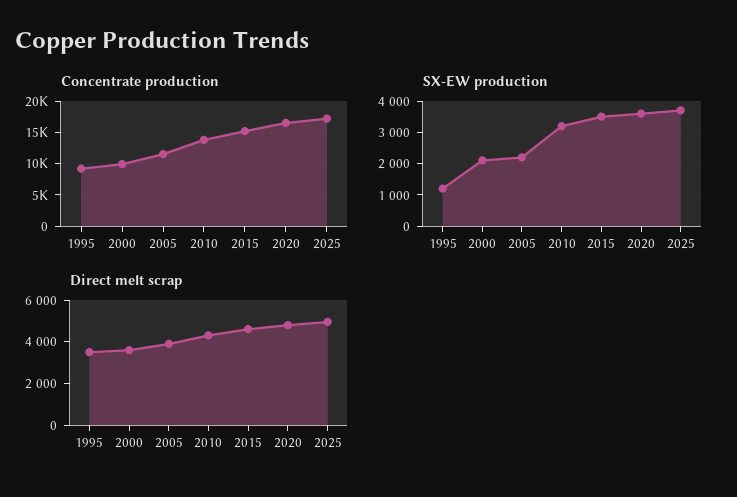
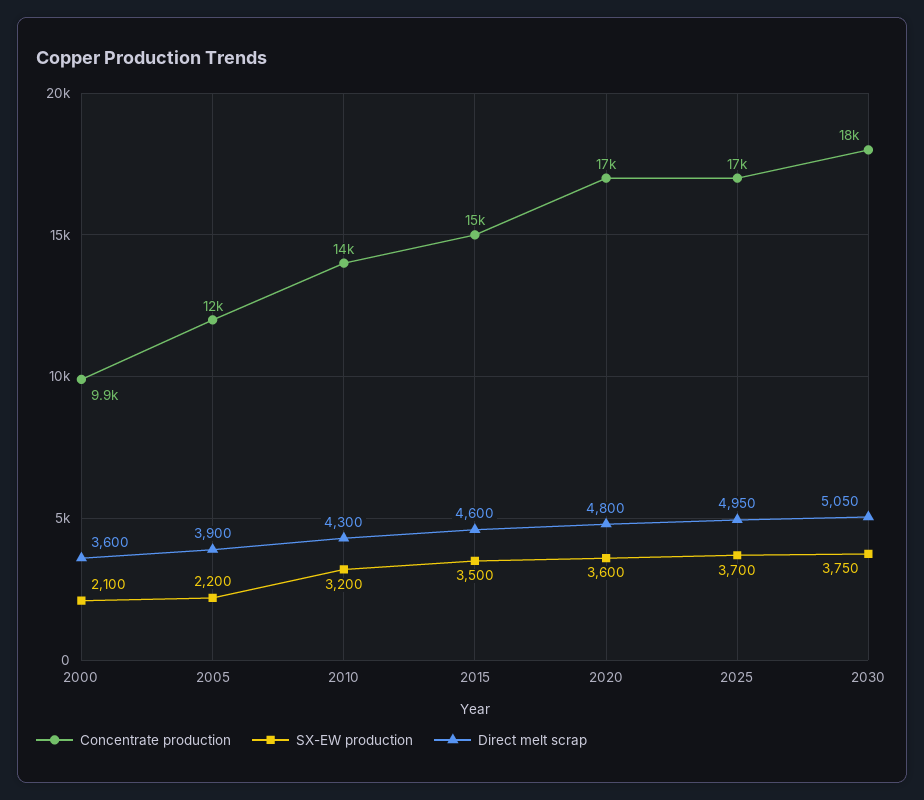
Concentrate production, 1995: 9000 -> none
SX-EW production, 1995: 1200 -> none
Direct melt scrap, 1995: 3500 -> none
Concentrate production, 2030: none -> 18000
SX-EW production, 2030: none -> 3750
Direct melt scrap, 2030: none -> 5050

